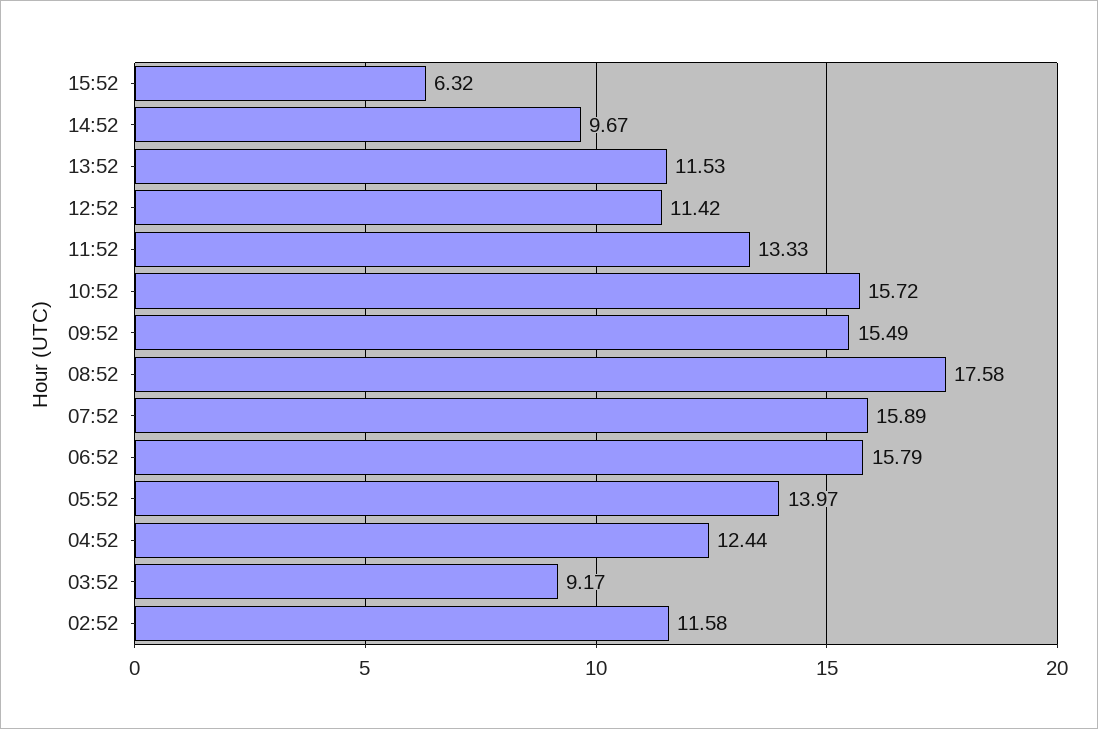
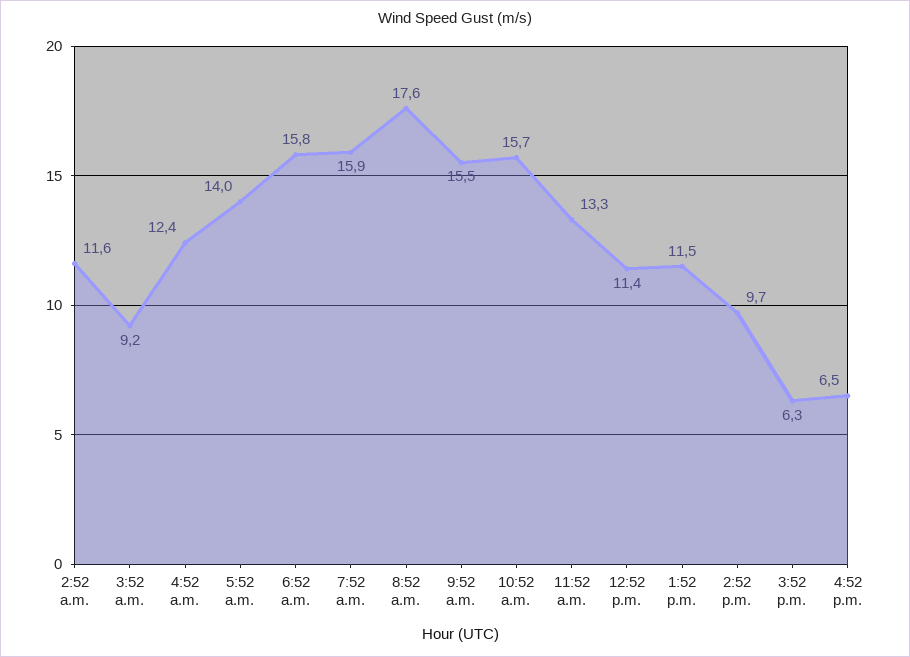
4:52 p.m.: none -> 6.5

